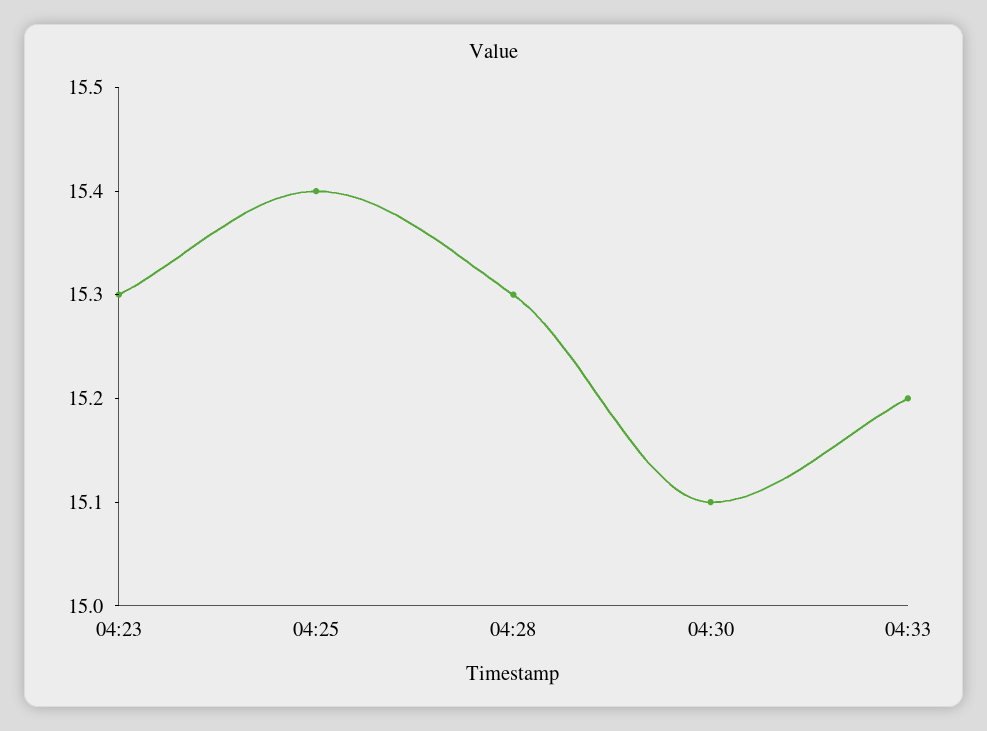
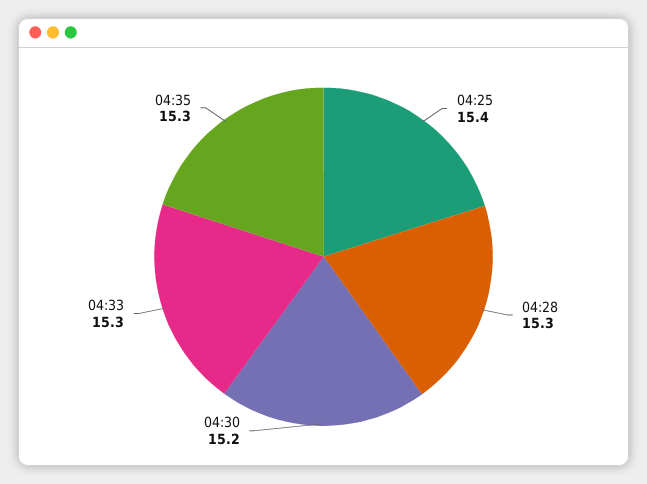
04:23: 15.3 -> none
04:30: 15.1 -> 15.2
04:33: 15.2 -> 15.3
04:35: none -> 15.3

